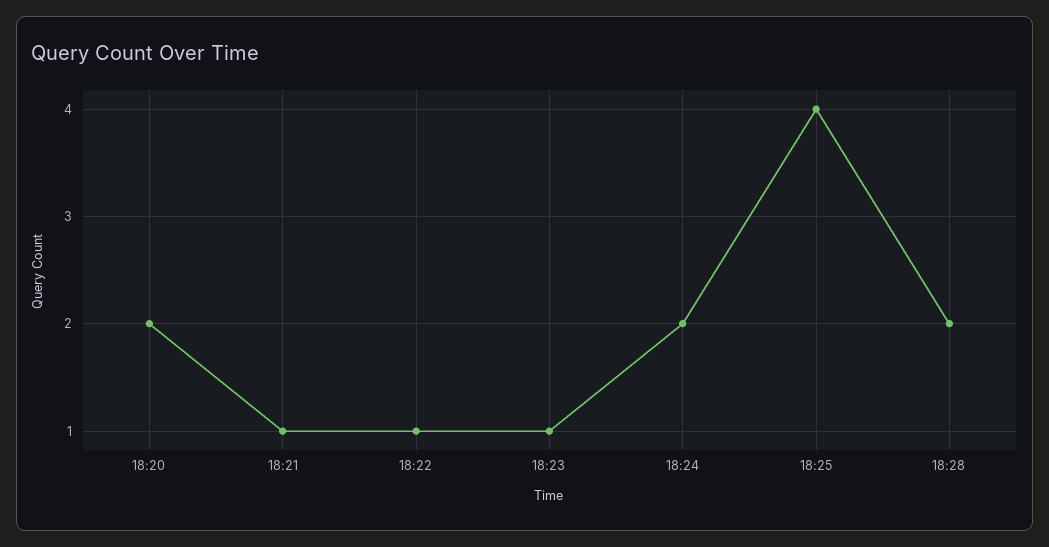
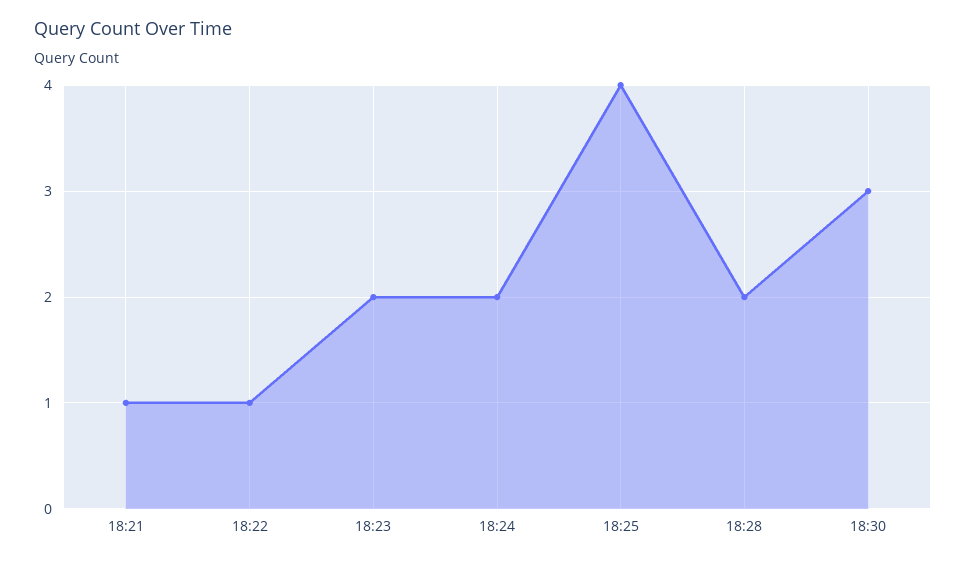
18:20: 2 -> none
18:23: 1 -> 2
18:30: none -> 3

